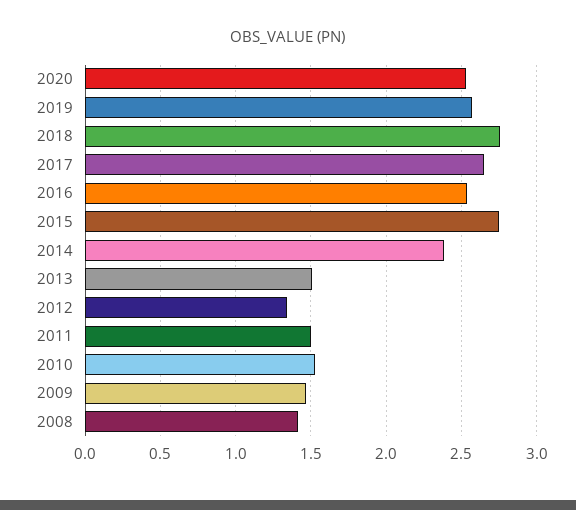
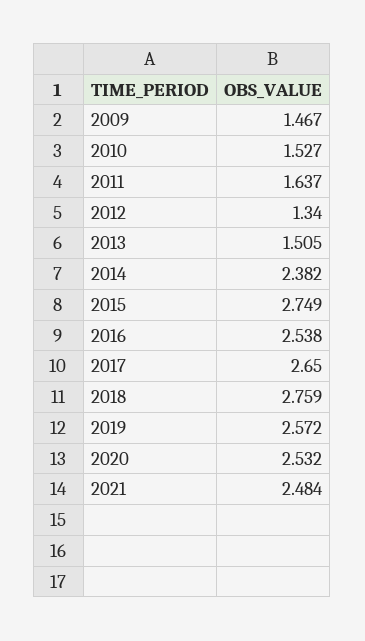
2011: 1.5 -> 1.637
2008: 1.4 -> none
2021: none -> 2.484

